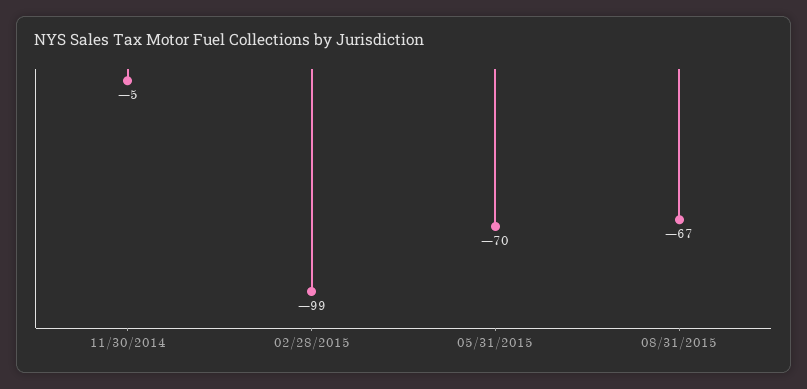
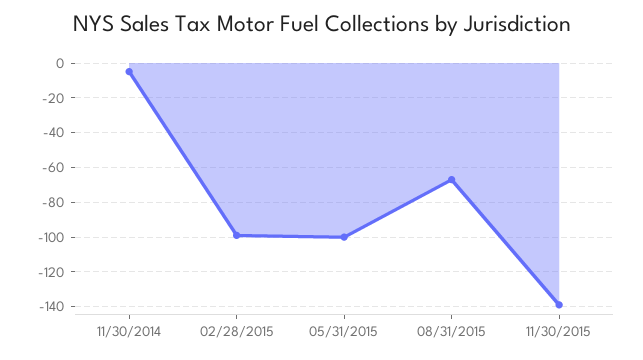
05/31/2015: -70 -> -100
11/30/2015: none -> -140

